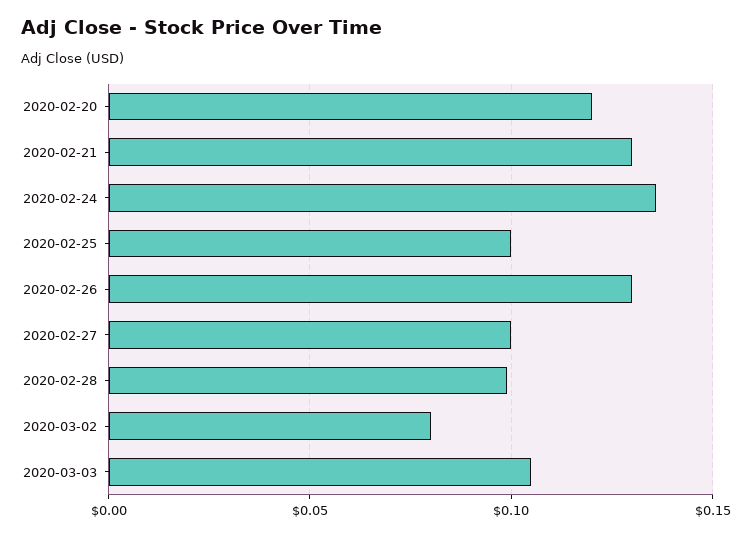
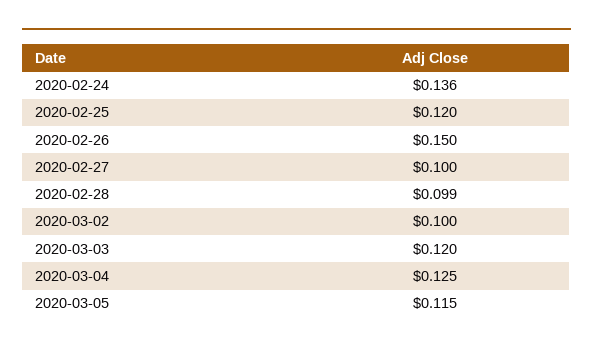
2020-02-20: 0.12 -> none
2020-02-21: 0.13 -> none
2020-02-25: 0.1 -> 0.12
2020-02-26: 0.13 -> 0.15
2020-03-02: 0.08 -> 0.1
2020-03-03: 0.105 -> 0.12
2020-03-04: none -> 0.125
2020-03-05: none -> 0.115

